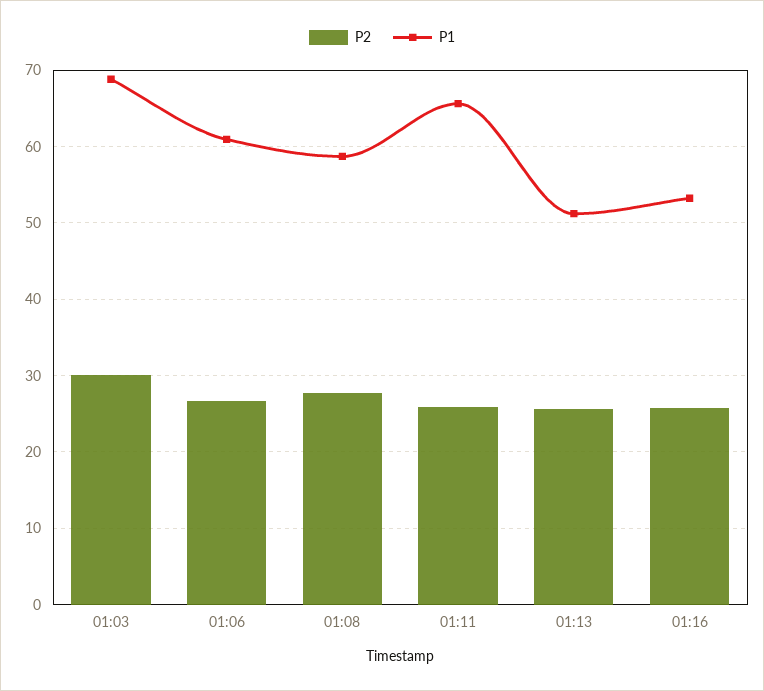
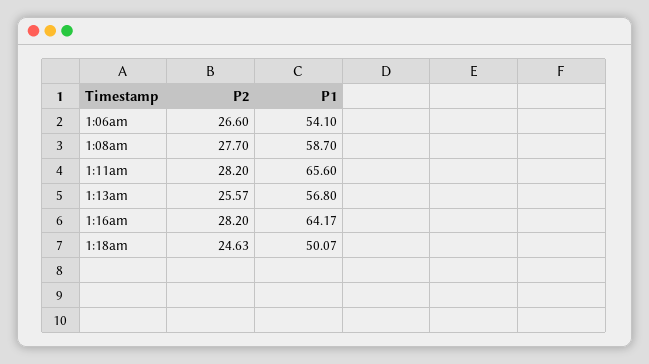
P2, 01:03: 30 -> none
P1, 01:03: 69 -> none
P1, 01:06: 61 -> 54.1
P2, 01:11: 26 -> 28.2
P1, 01:13: 51 -> 56.8
P2, 01:16: 26 -> 28.2
P1, 01:16: 53 -> 64.17
P2, 1:18am: none -> 24.63
P1, 1:18am: none -> 50.07

